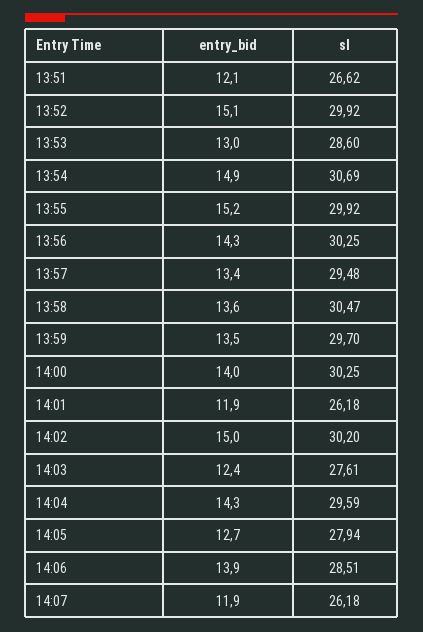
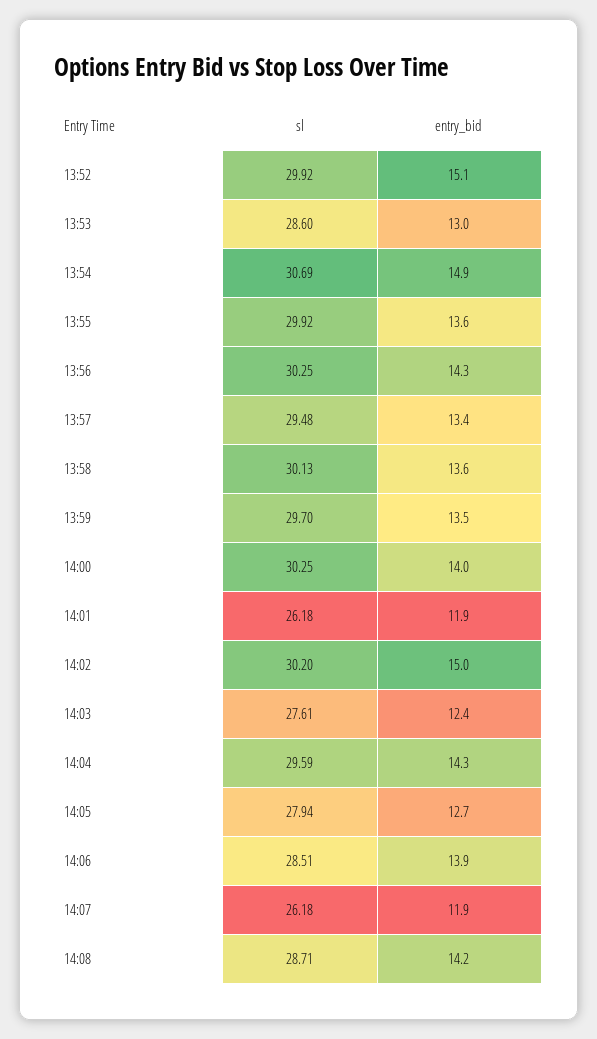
entry_bid, 13:51: 12.1 -> none
sl, 13:51: 26.62 -> none
entry_bid, 13:55: 15.2 -> 13.6
sl, 13:58: 30.47 -> 30.13
sl, 14:08: none -> 28.71
entry_bid, 14:08: none -> 14.2

